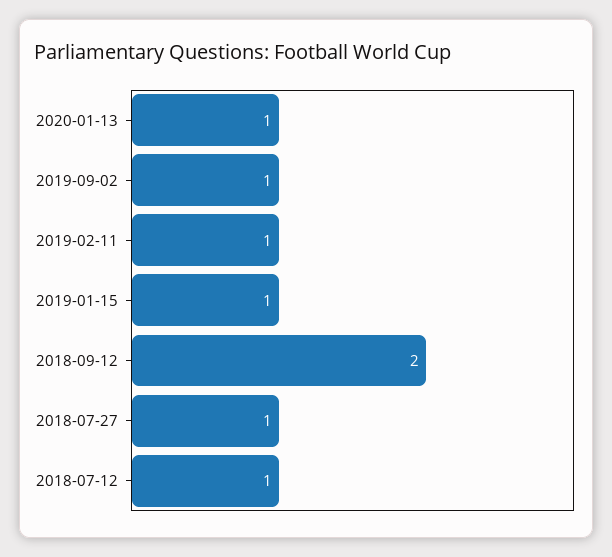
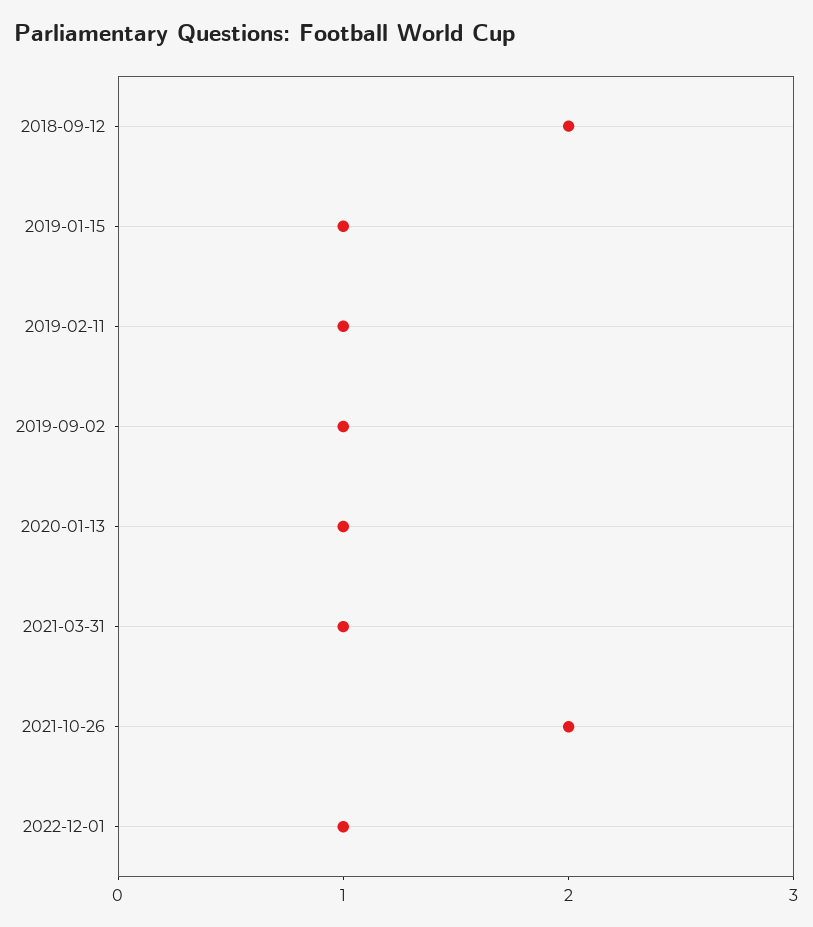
2018-07-27: 1 -> none
2018-07-12: 1 -> none
2021-03-31: none -> 1
2021-10-26: none -> 2
2022-12-01: none -> 1

